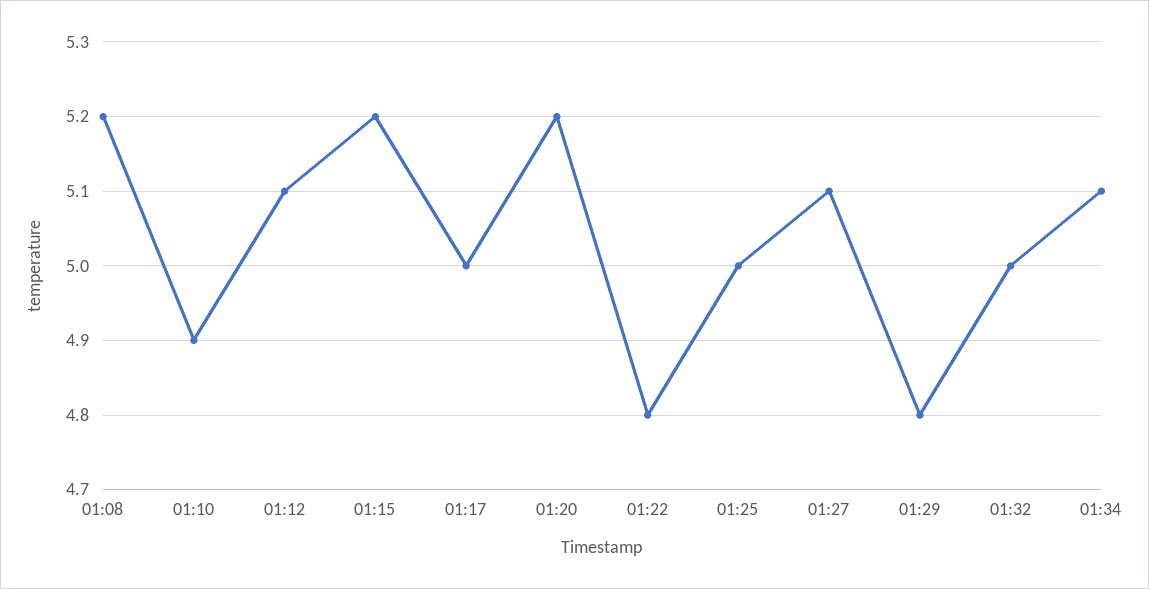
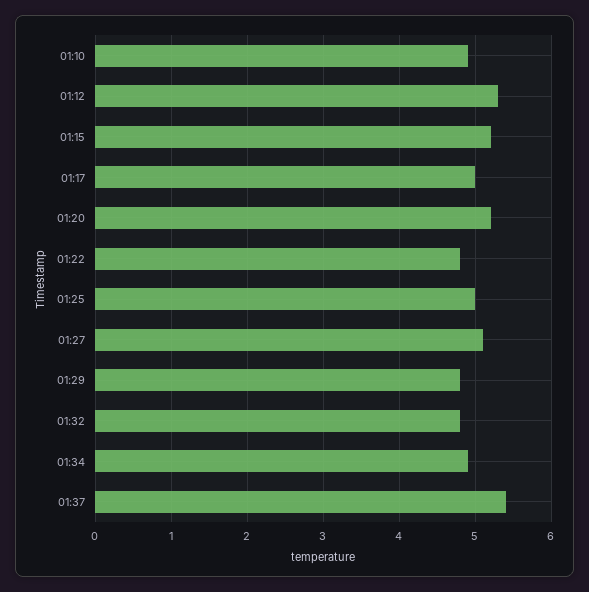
01:08: 5.2 -> none
01:12: 5.1 -> 5.3
01:32: 5 -> 4.8
01:34: 5.1 -> 4.9
01:37: none -> 5.4

